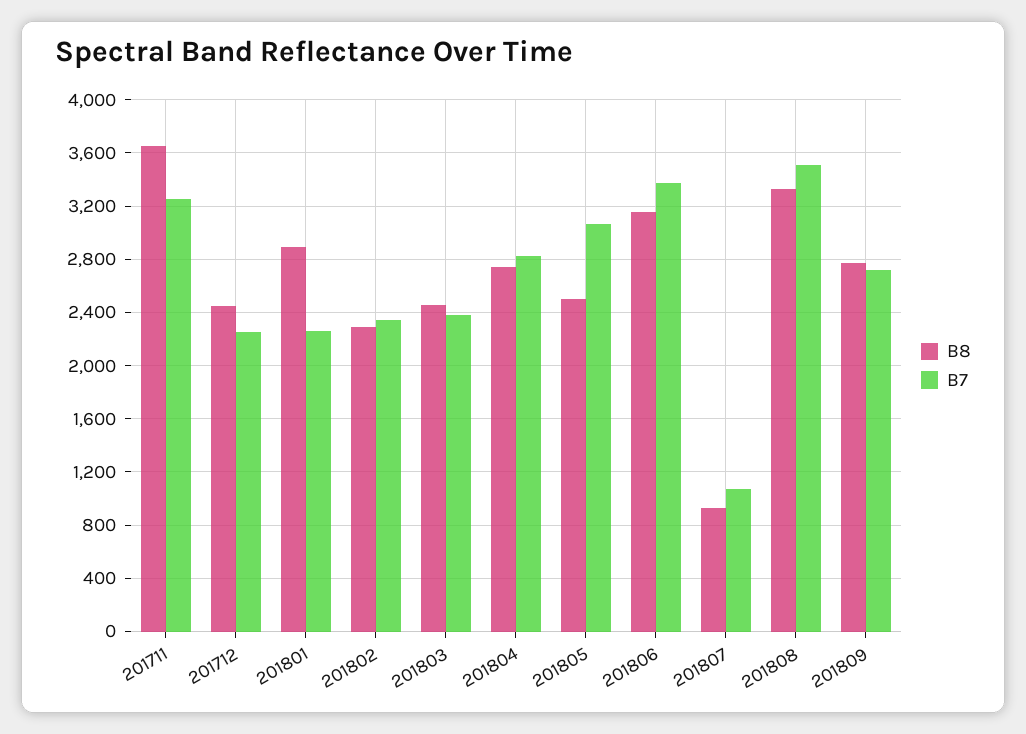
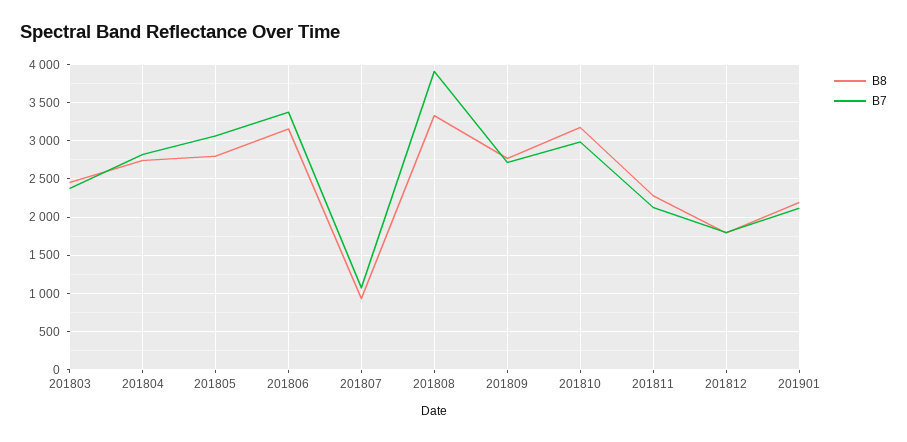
B8, 201711: 3650 -> none
B7, 201711: 3250 -> none
B8, 201712: 2450 -> none
B7, 201712: 2250 -> none
B8, 201801: 2900 -> none
B7, 201801: 2250 -> none
B8, 201802: 2300 -> none
B7, 201802: 2350 -> none
B8, 201805: 2500 -> 2800
B7, 201808: 3500 -> 3900
B8, 201810: none -> 3200
B7, 201810: none -> 3000
B8, 201811: none -> 2300
B7, 201811: none -> 2100
B8, 201812: none -> 1800
B7, 201812: none -> 1800
B8, 201901: none -> 2200
B7, 201901: none -> 2100

